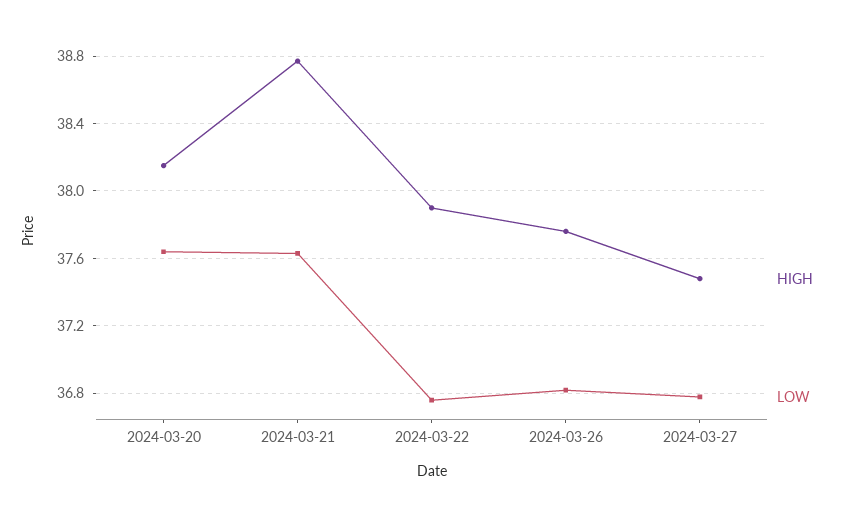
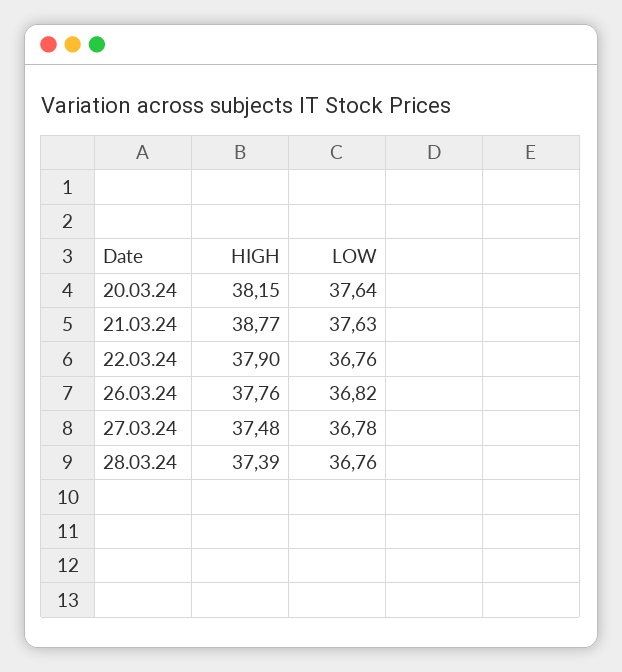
HIGH, 28.03.24: none -> 37.39
LOW, 28.03.24: none -> 36.76

